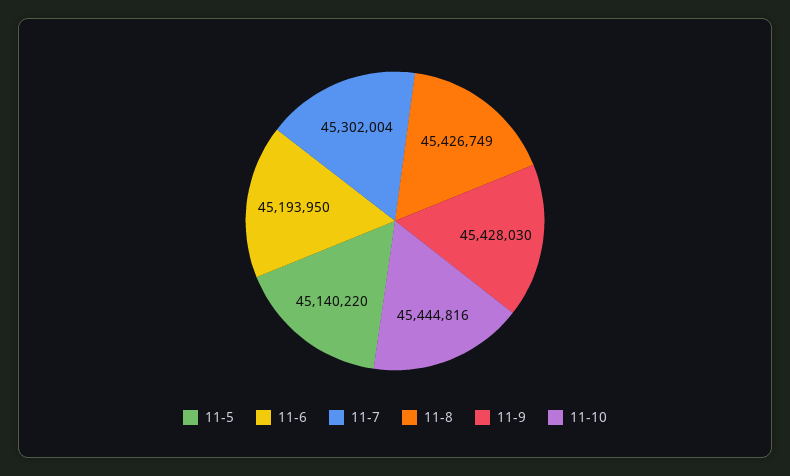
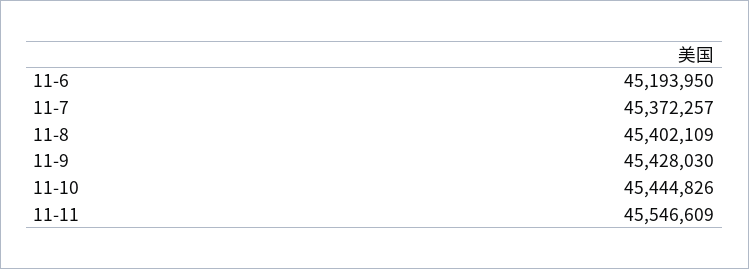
11-5: 45140220 -> none
11-7: 45302004 -> 45372257
11-8: 45426749 -> 45402109
11-10: 45444816 -> 45444826
11-11: none -> 45546609

